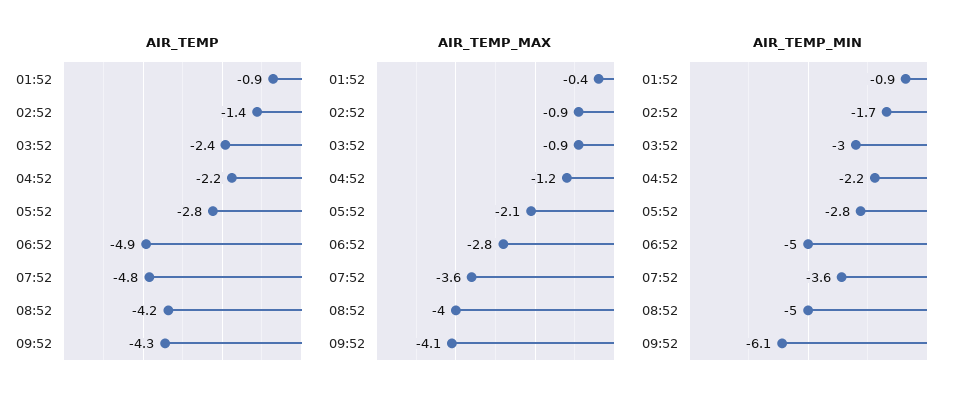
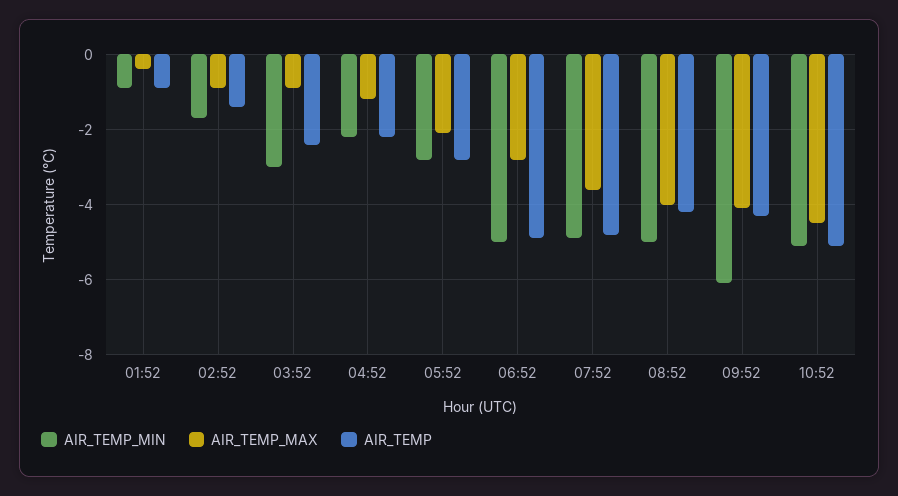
AIR_TEMP_MIN, 07:52: -3.6 -> -5
AIR_TEMP_MIN, 10:52: none -> -5
AIR_TEMP_MAX, 10:52: none -> -4.5
AIR_TEMP, 10:52: none -> -5

